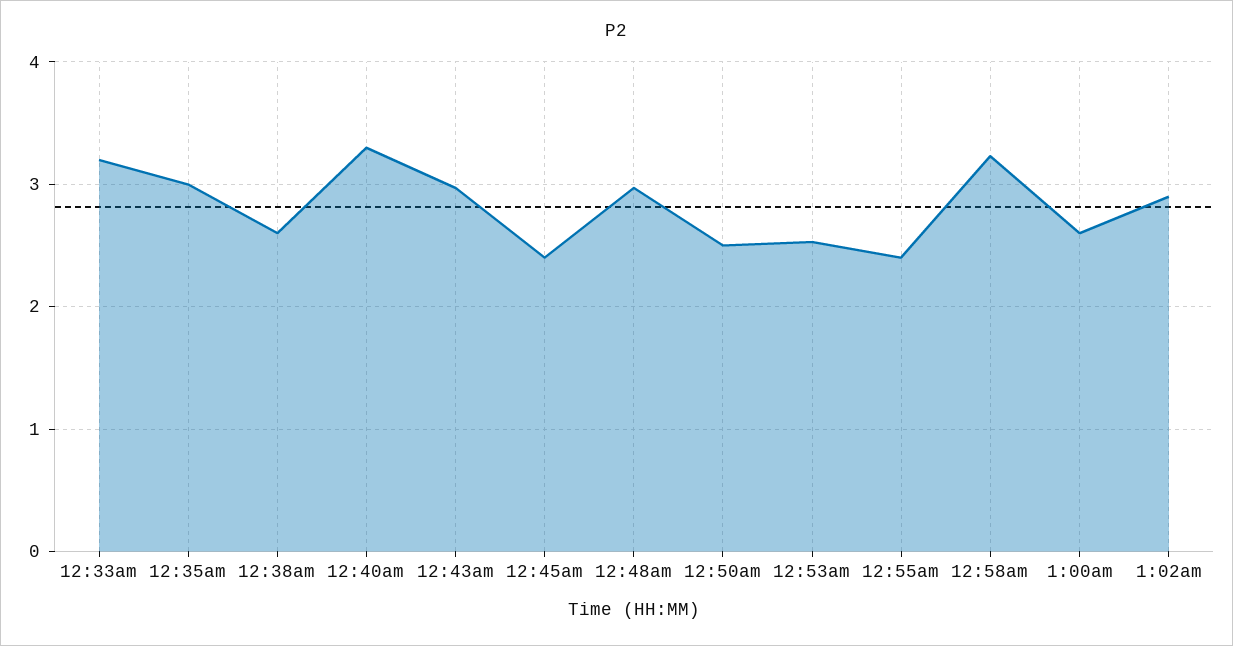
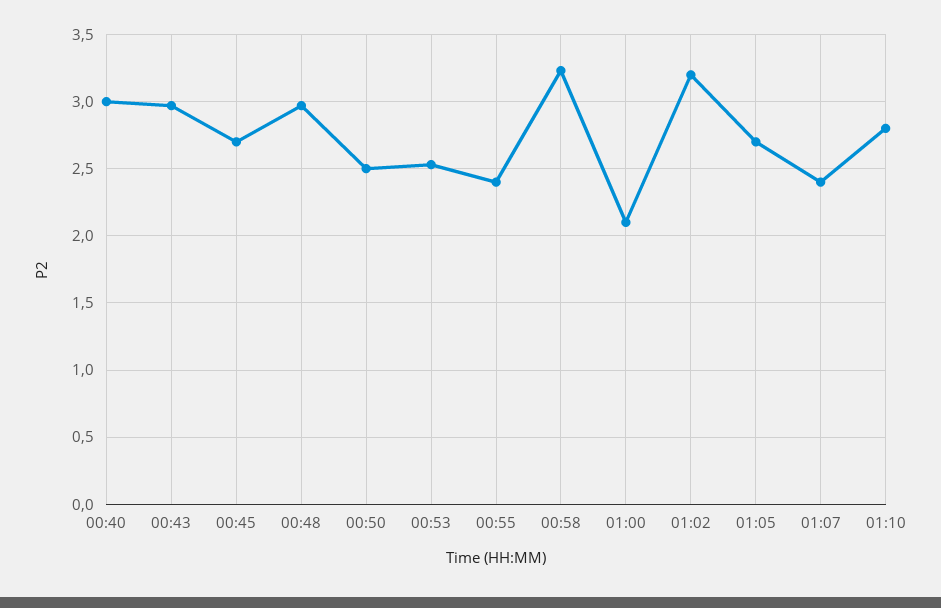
12:33am: 3.2 -> none
12:35am: 3 -> none
12:38am: 2.6 -> none
12:40am: 3.3 -> 3
12:45am: 2.4 -> 2.7
1:00am: 2.6 -> 2.1
1:02am: 2.9 -> 3.2
01:05: none -> 2.7
01:07: none -> 2.4
01:10: none -> 2.8

